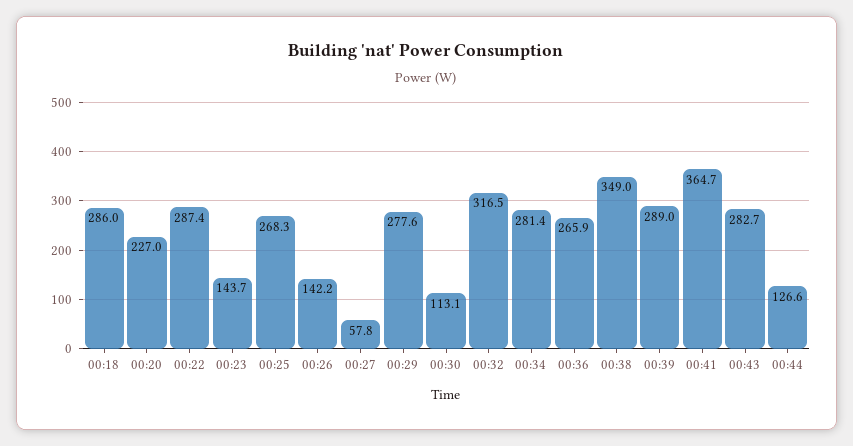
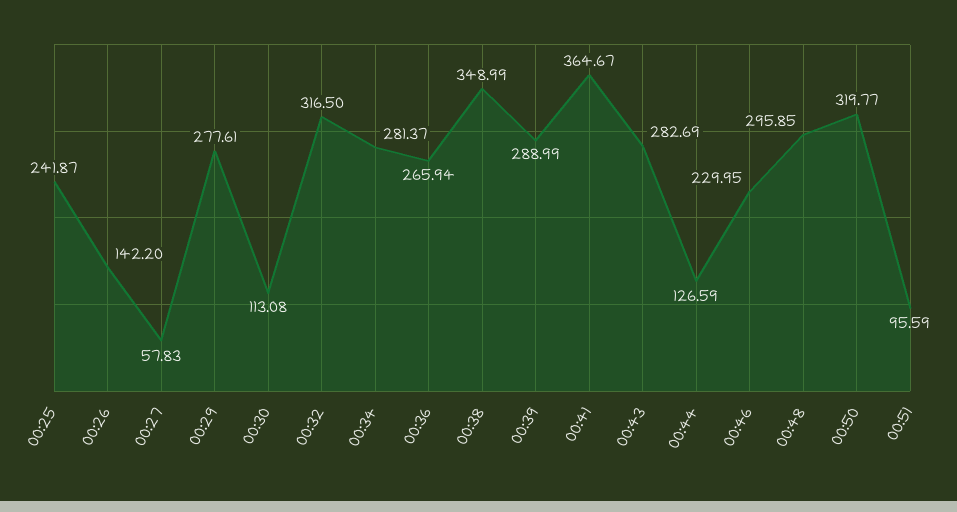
00:18: 286 -> none
00:20: 227 -> none
00:22: 287.4 -> none
00:23: 143.7 -> none
00:25: 268.3 -> 241.87
00:46: none -> 229.95
00:48: none -> 295.85
00:50: none -> 319.77
00:51: none -> 95.59

